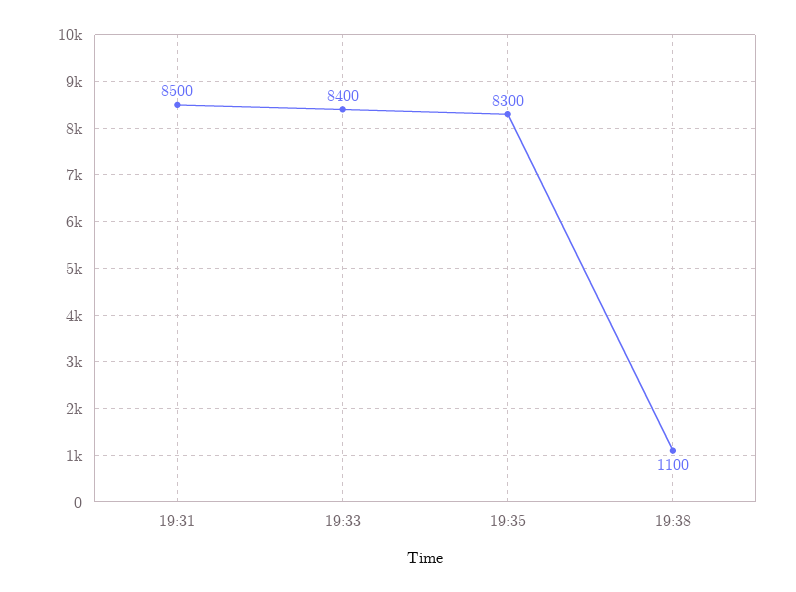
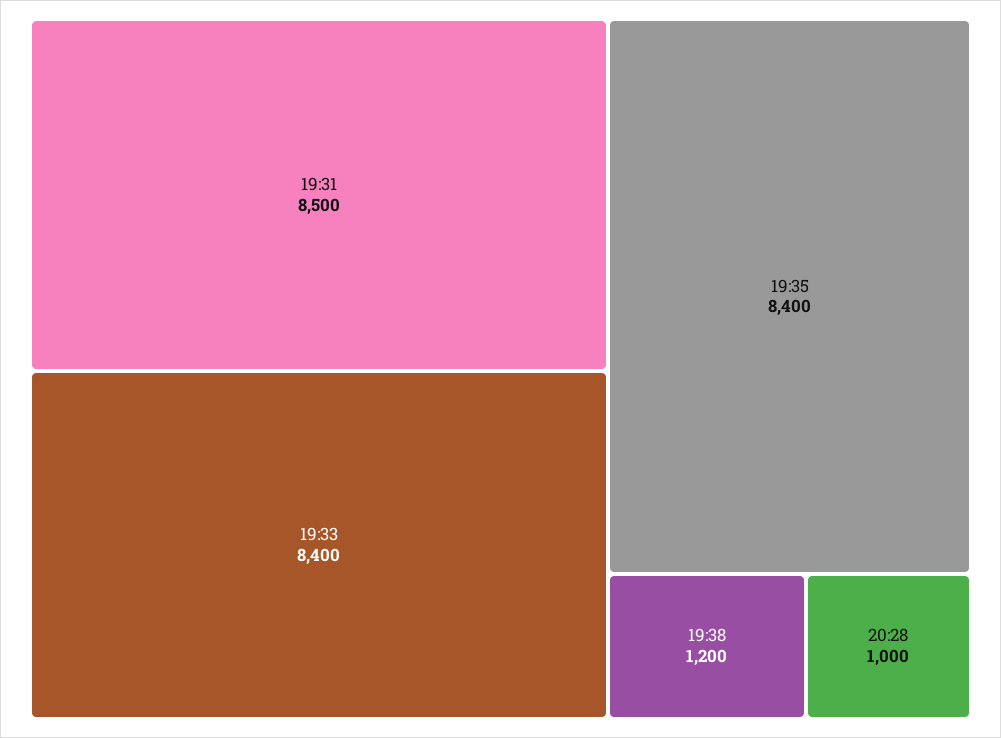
19:35: 8300 -> 8400
19:38: 1100 -> 1200
20:28: none -> 1000

